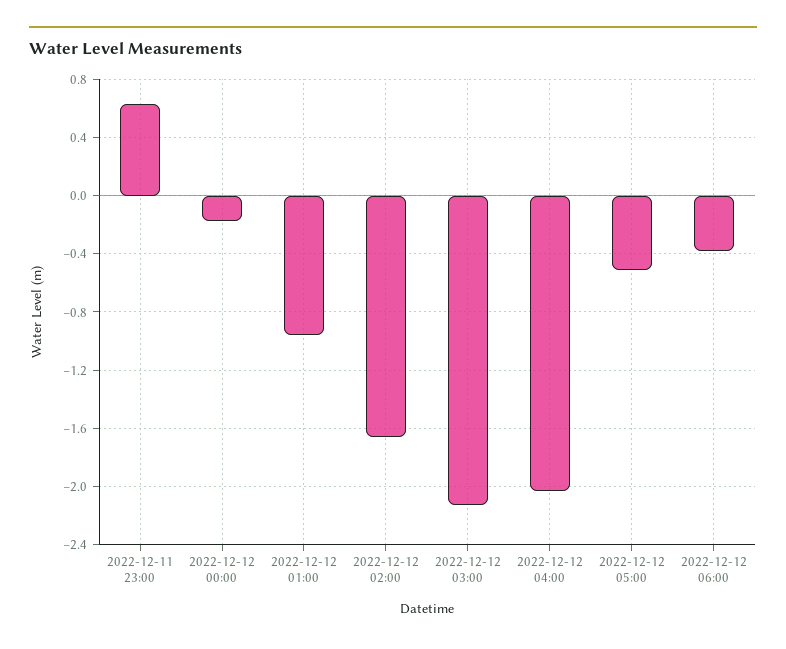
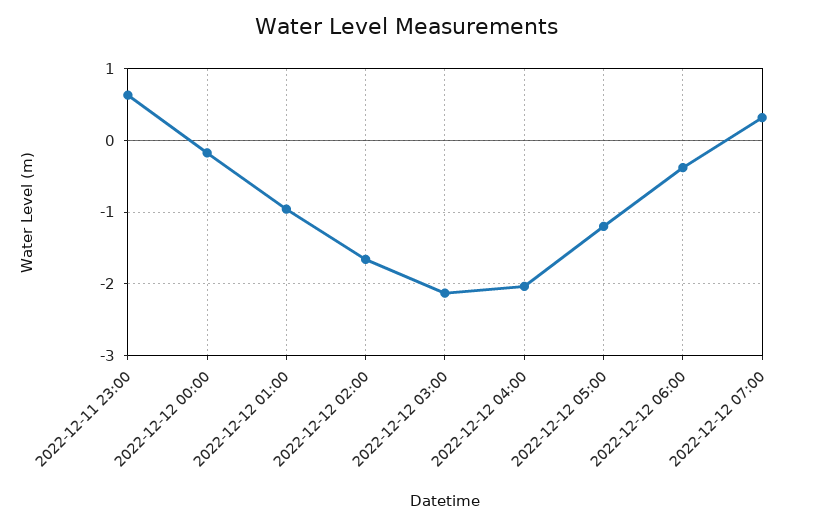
2022-12-12 05:00: -0.5 -> -1.2
2022-12-12 07:00: none -> 0.3

